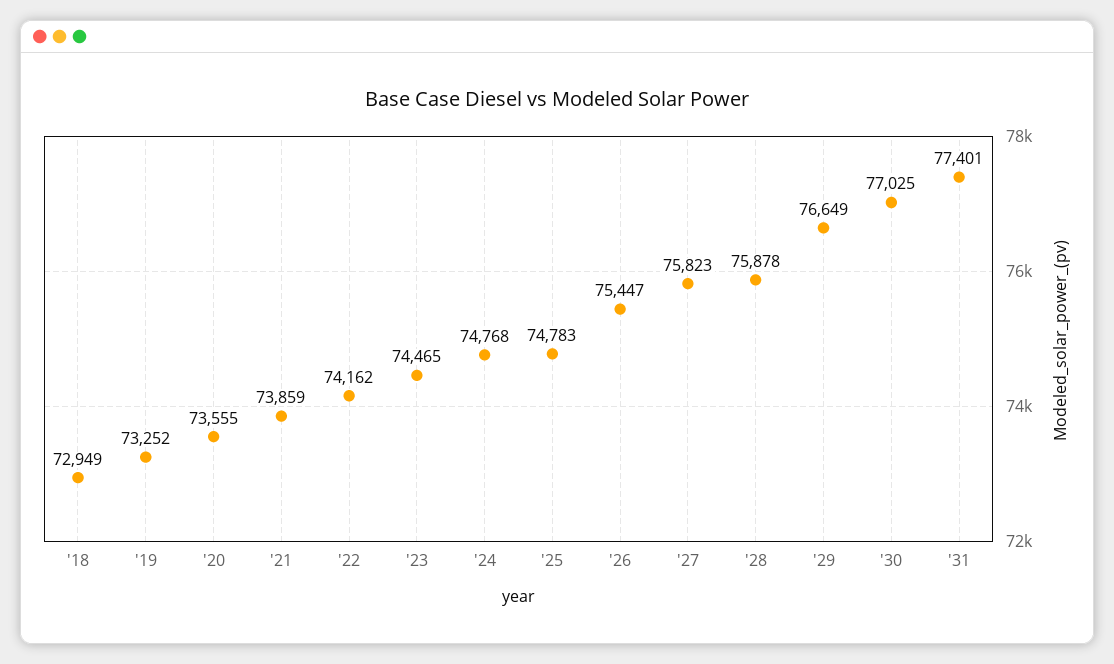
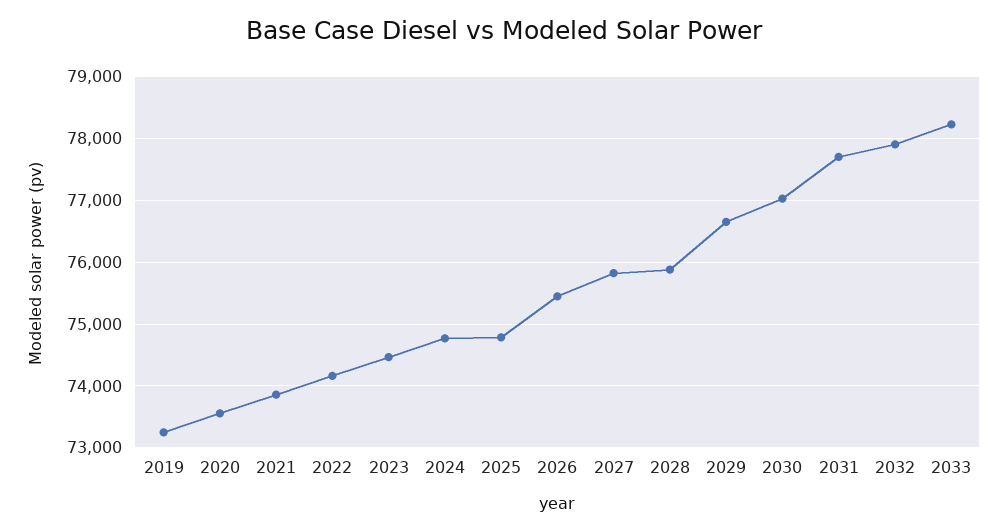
'18: 72949 -> none
'31: 77401 -> 77700
2032: none -> 77900
2033: none -> 78200

